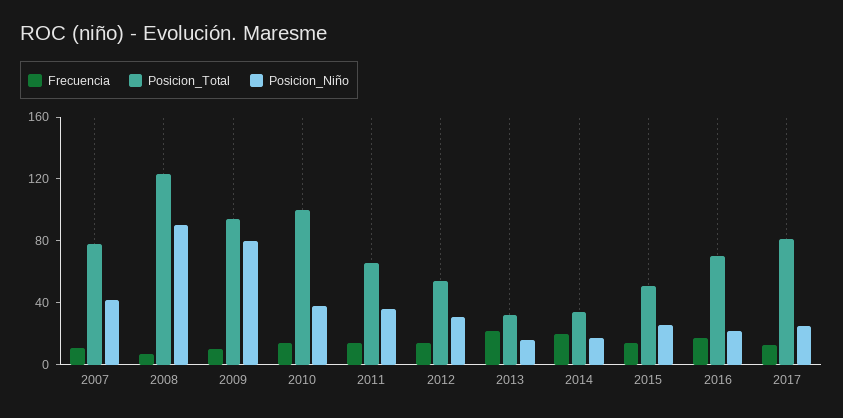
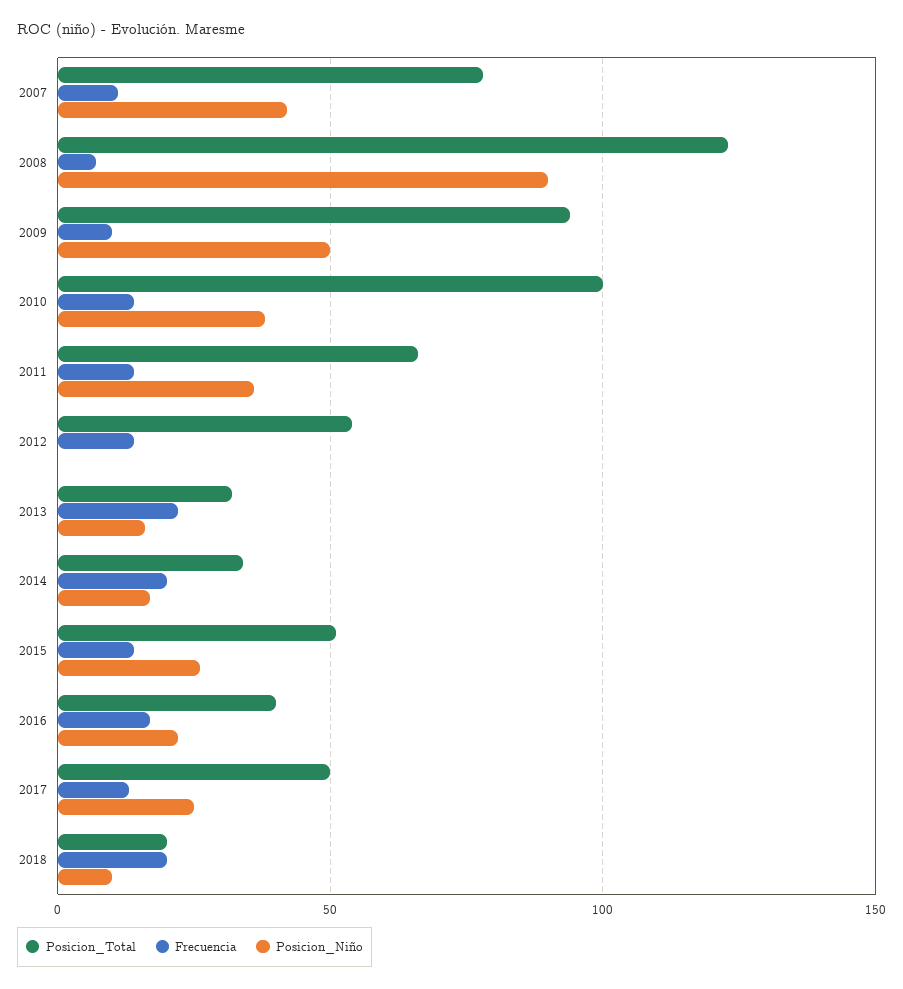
Posicion_Niño, 2009: 80 -> 50
Posicion_Niño, 2012: 30 -> 0
Posicion_Total, 2016: 70 -> 40
Posicion_Total, 2017: 80 -> 50
Posicion_Total, 2018: none -> 20
Frecuencia, 2018: none -> 20
Posicion_Niño, 2018: none -> 10

